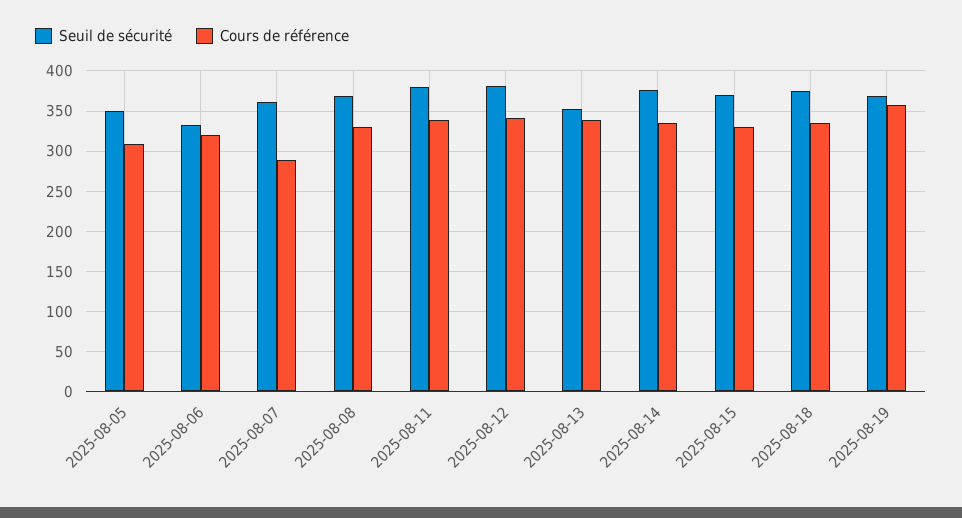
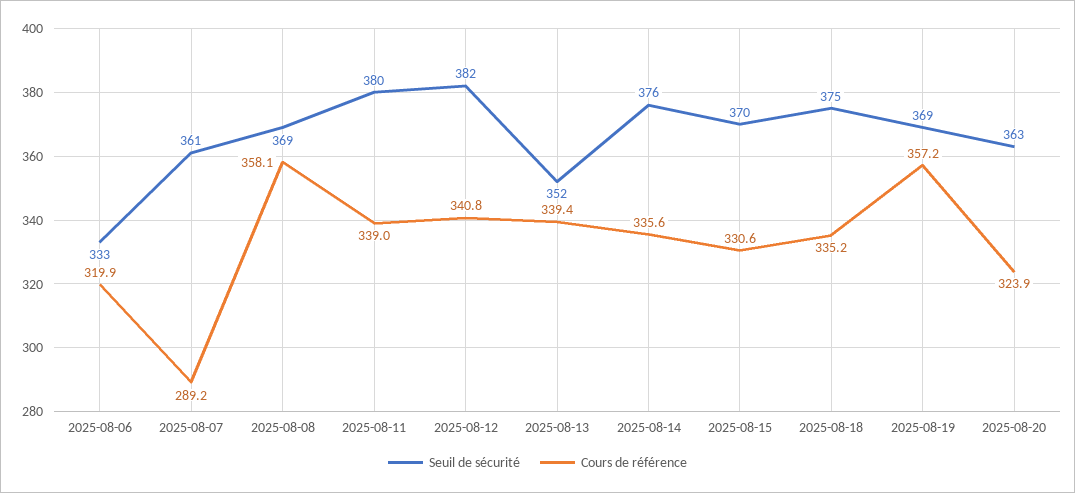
Seuil de sécurité, 2025-08-05: 350 -> none
Cours de référence, 2025-08-05: 310 -> none
Cours de référence, 2025-08-08: 330 -> 358.1
Seuil de sécurité, 2025-08-20: none -> 363
Cours de référence, 2025-08-20: none -> 323.9

